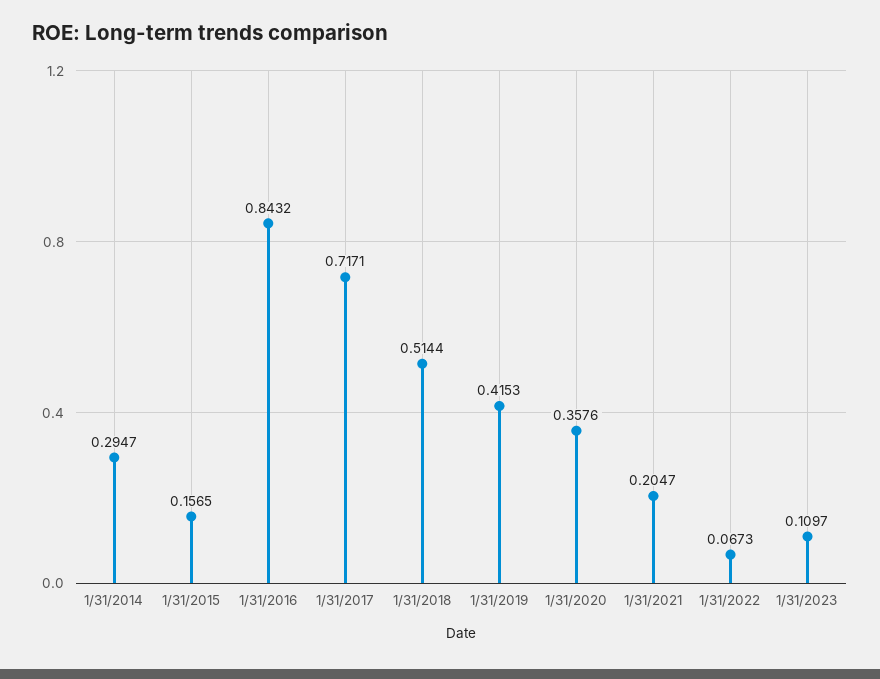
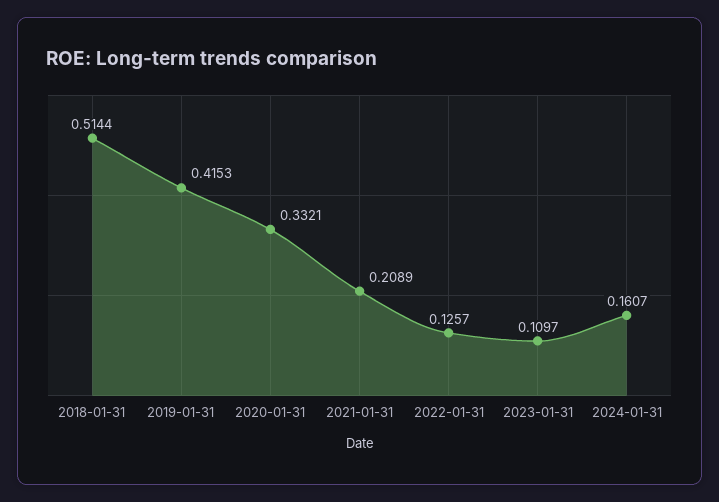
1/31/2014: 0.2947 -> none
1/31/2015: 0.1565 -> none
1/31/2016: 0.8432 -> none
1/31/2017: 0.7171 -> none
1/31/2020: 0.3576 -> 0.3321
1/31/2021: 0.2047 -> 0.2089
1/31/2022: 0.0673 -> 0.1257
2024-01-31: none -> 0.1607

